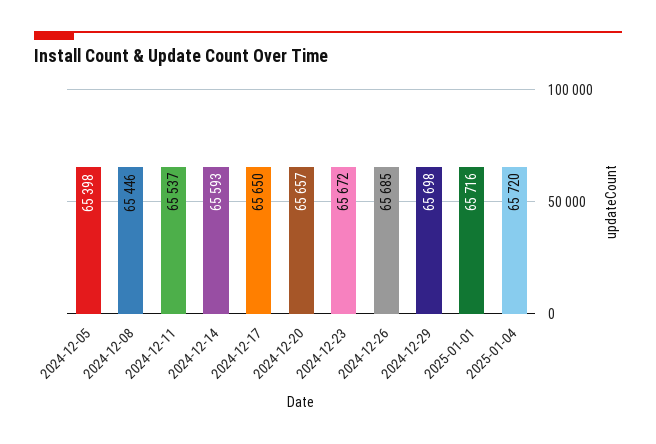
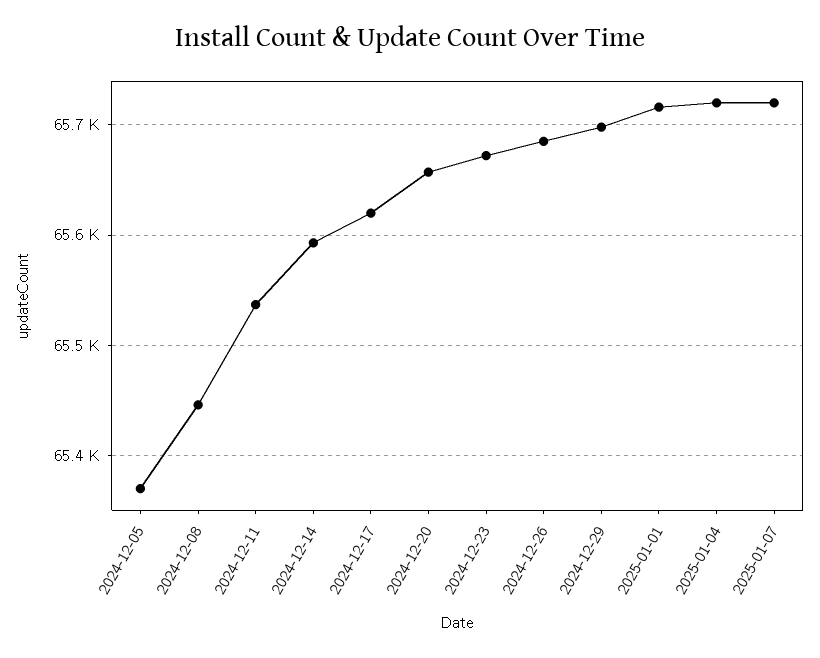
2024-12-05: 65398 -> 65370
2024-12-17: 65650 -> 65620
2025-01-07: none -> 65720

